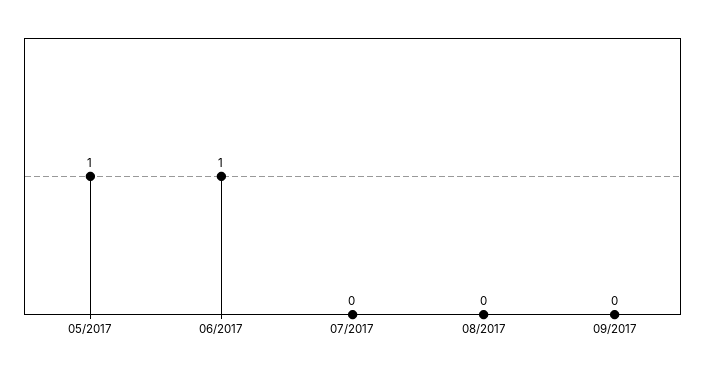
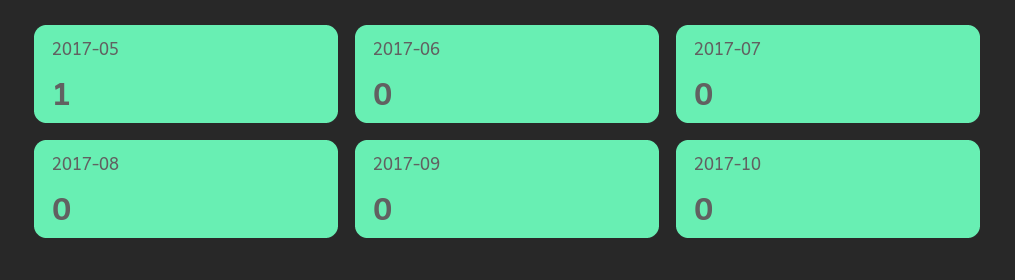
06/2017: 1 -> 0
2017-10: none -> 0

